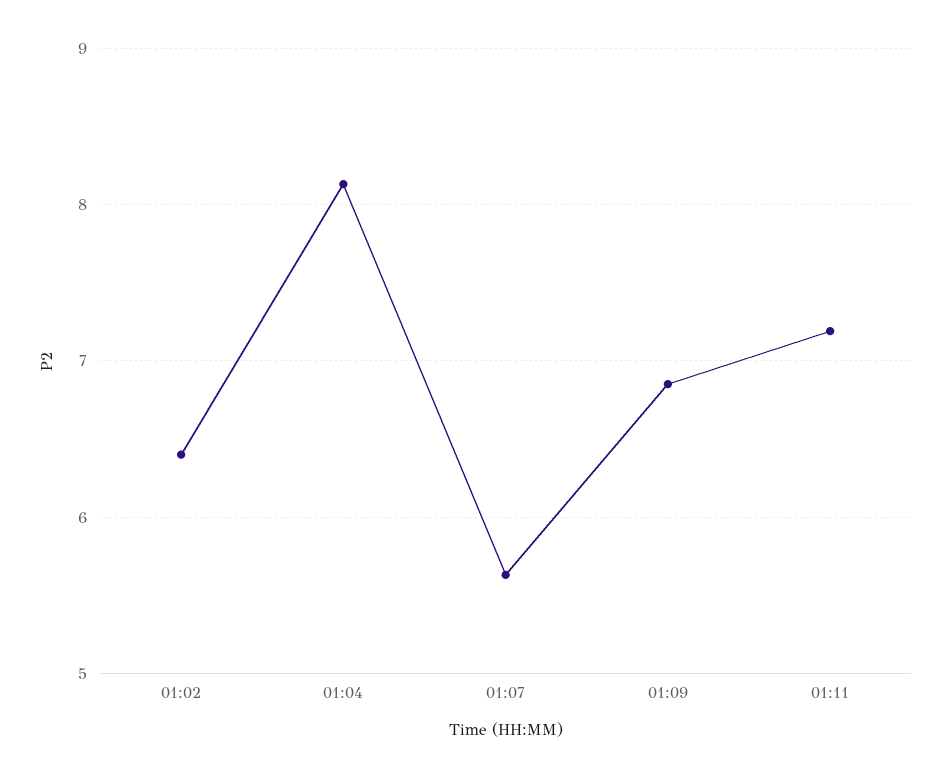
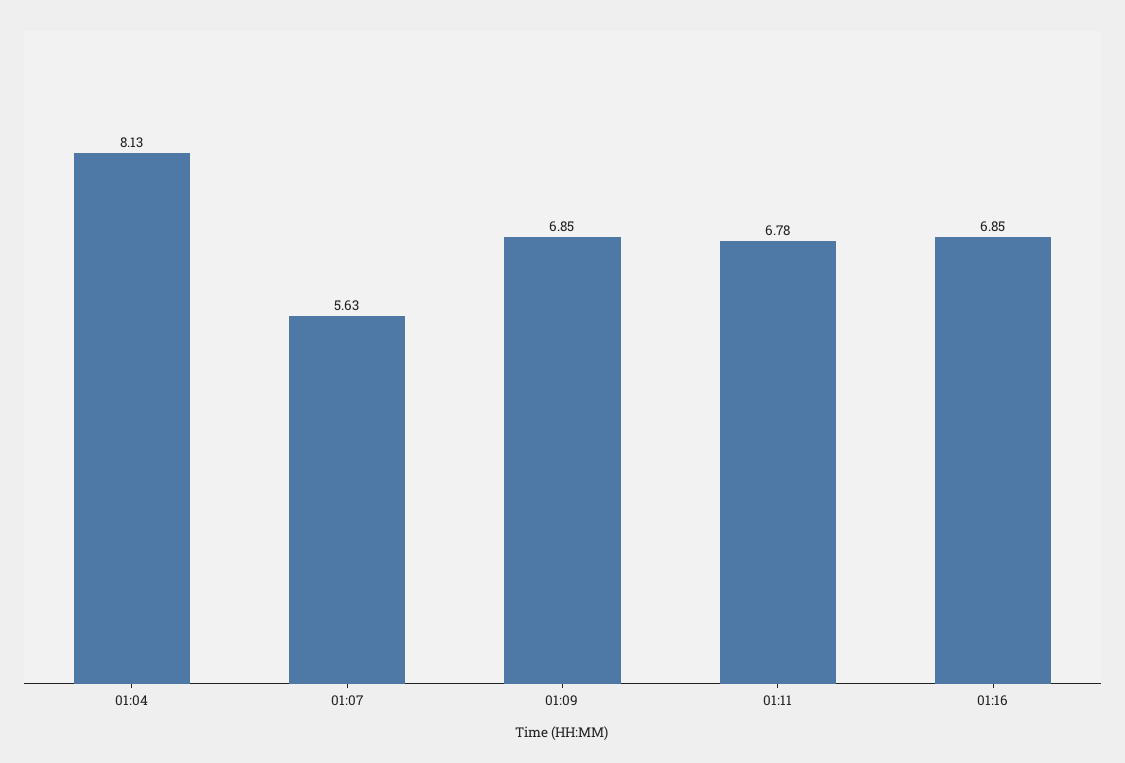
01:02: 6.4 -> none
01:11: 7.2 -> 6.78
01:16: none -> 6.85

